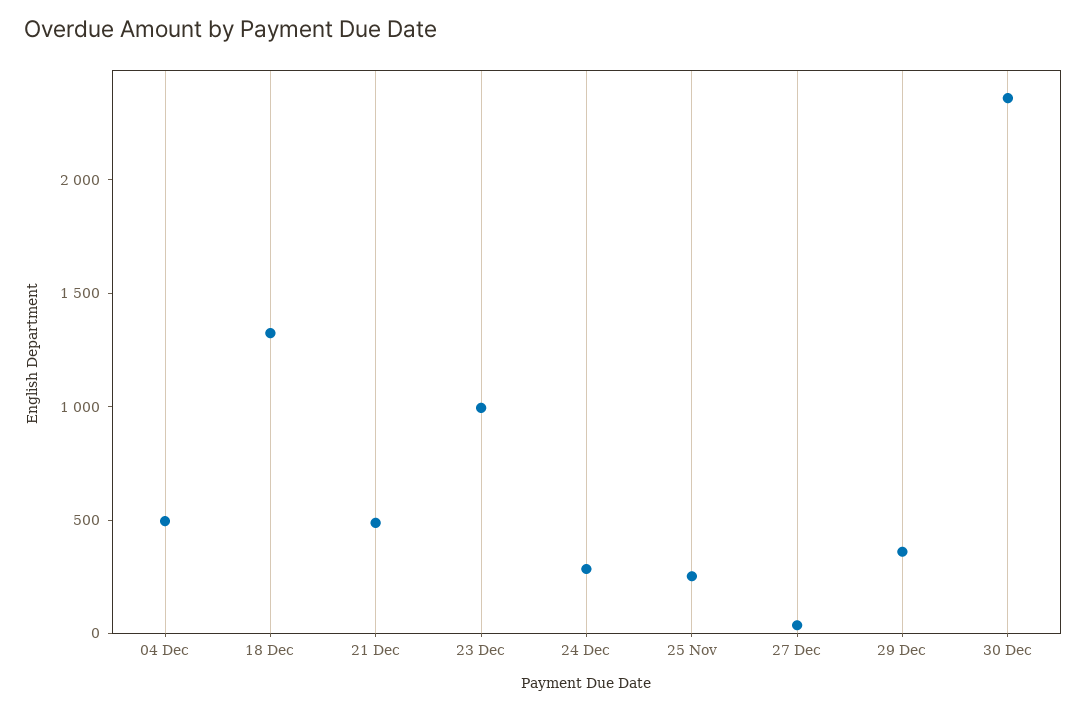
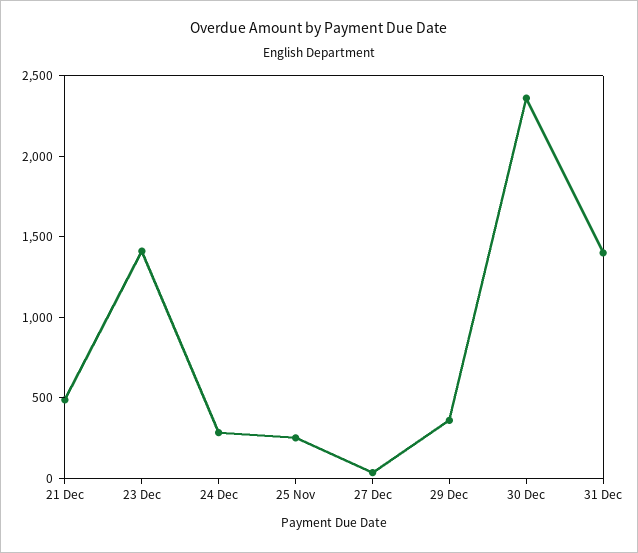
04 Dec: 500 -> none
18 Dec: 1300 -> none
23 Dec: 1000 -> 1400
31 Dec: none -> 1400

